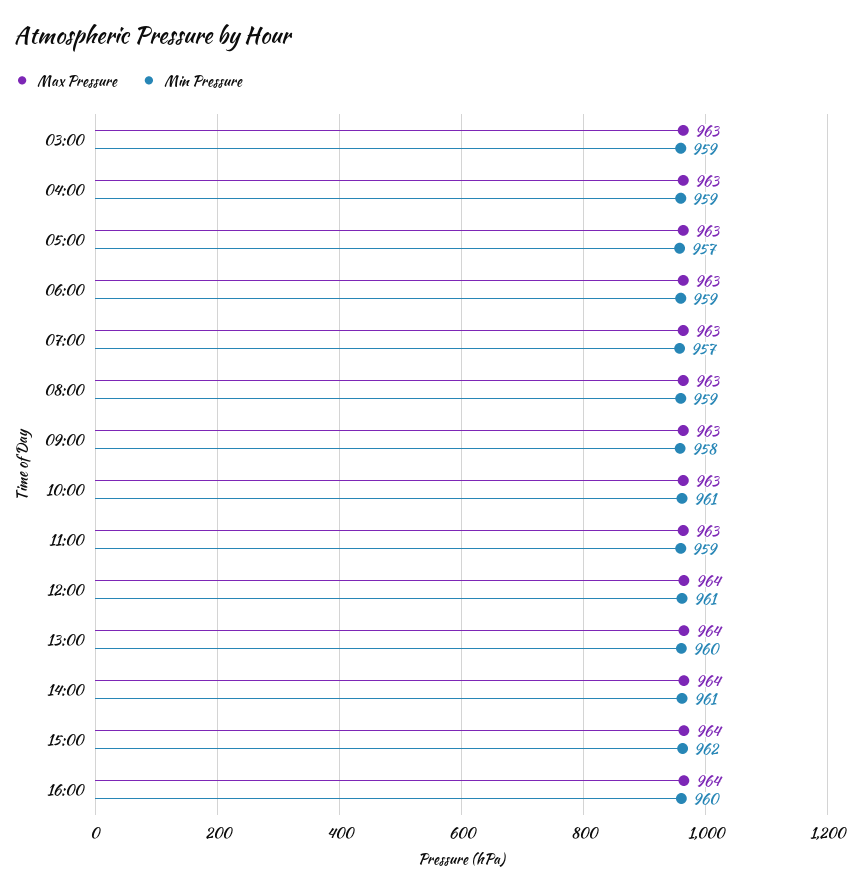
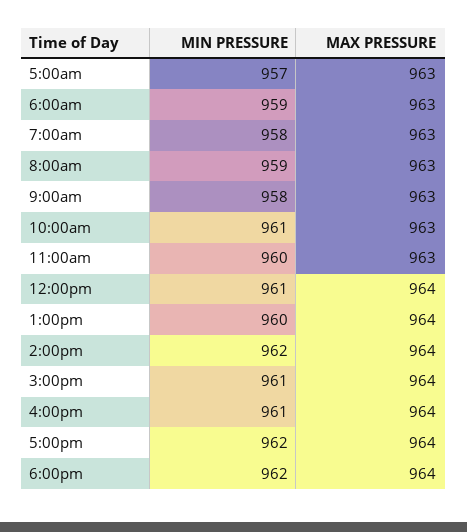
Max Pressure, 03:00: 963 -> none
Min Pressure, 03:00: 959 -> none
Max Pressure, 04:00: 963 -> none
Min Pressure, 04:00: 959 -> none
Min Pressure, 07:00: 957 -> 958
Min Pressure, 11:00: 959 -> 960
Min Pressure, 14:00: 961 -> 962
Min Pressure, 15:00: 962 -> 961
Min Pressure, 16:00: 960 -> 961
Min Pressure, 5:00pm: none -> 962
Max Pressure, 5:00pm: none -> 964
Min Pressure, 6:00pm: none -> 962
Max Pressure, 6:00pm: none -> 964

